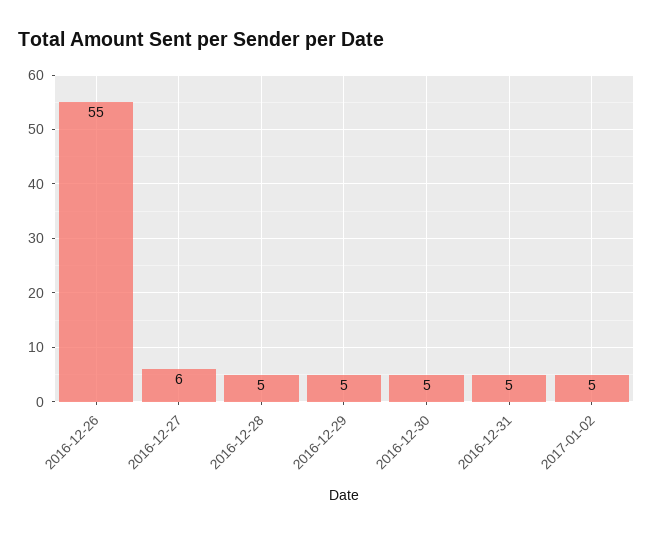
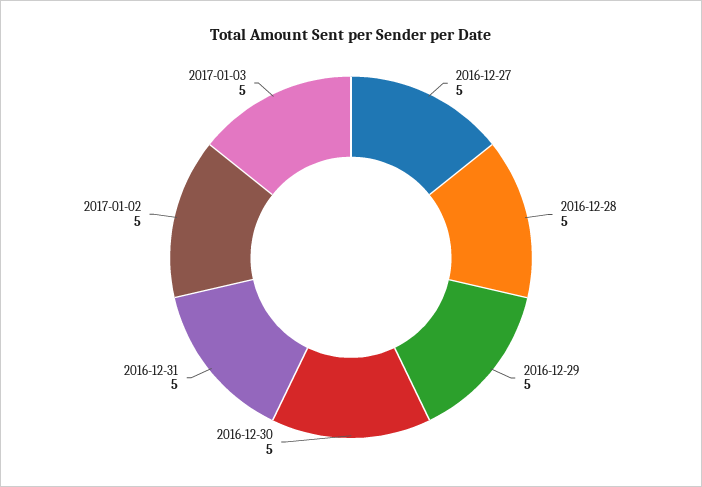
2016-12-26: 55 -> none
2016-12-27: 6 -> 5
2017-01-03: none -> 5

